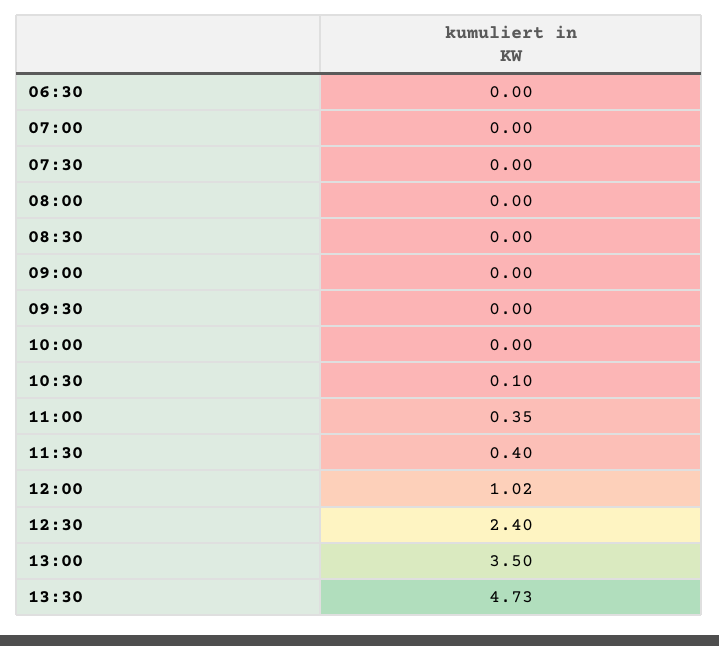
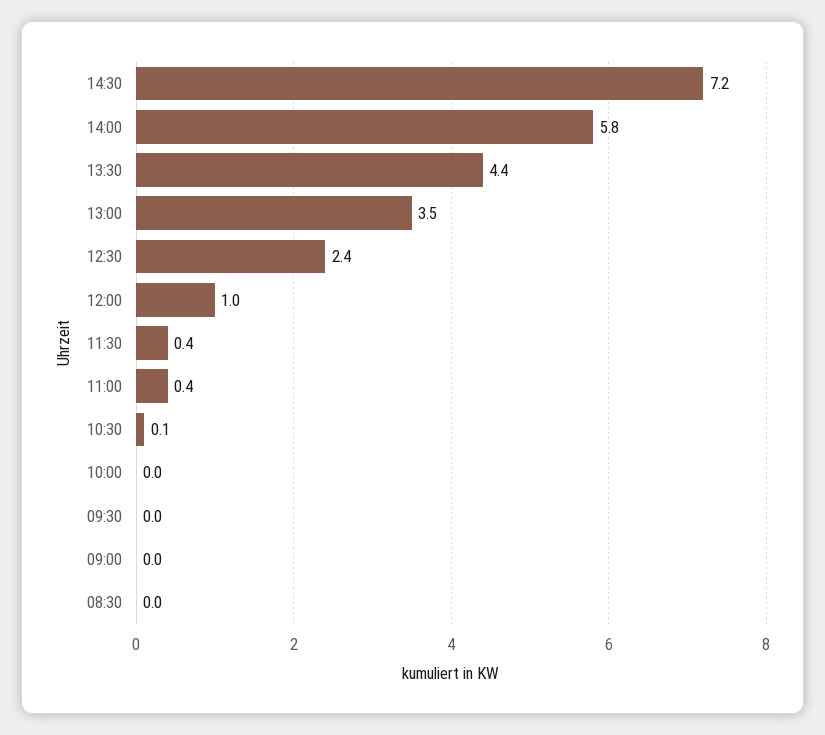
06:30: 0 -> none
07:00: 0 -> none
07:30: 0 -> none
08:00: 0 -> none
13:30: 4.73 -> 4.4
14:30: none -> 7.2
14:00: none -> 5.8

